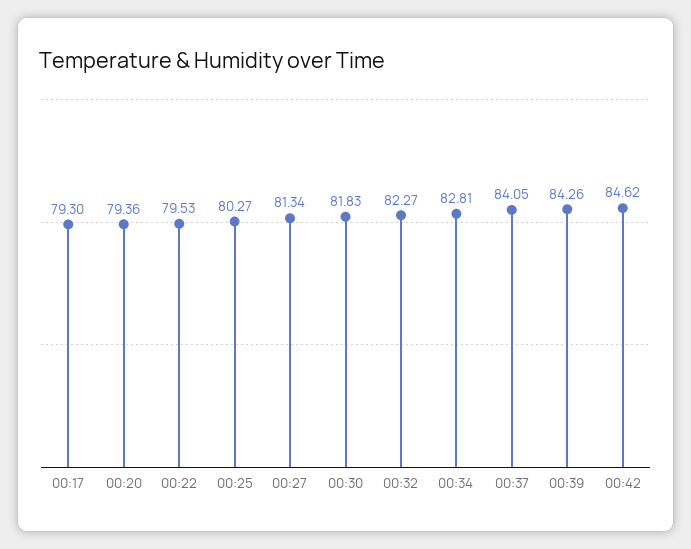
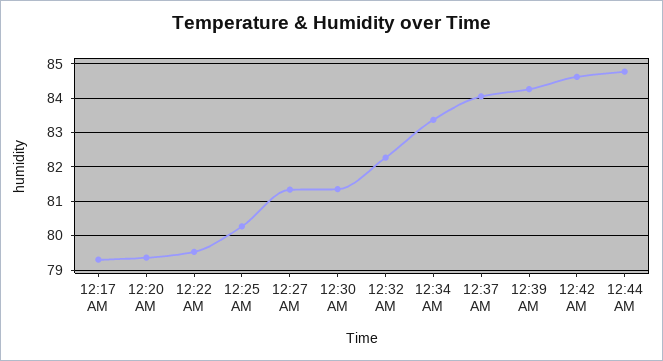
00:30: 81.83 -> 81.4
00:34: 82.81 -> 83.4
12:44 AM: none -> 84.8

